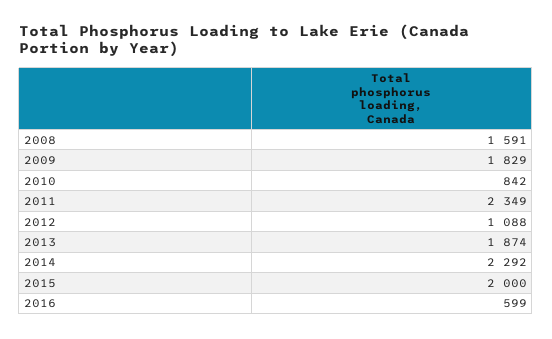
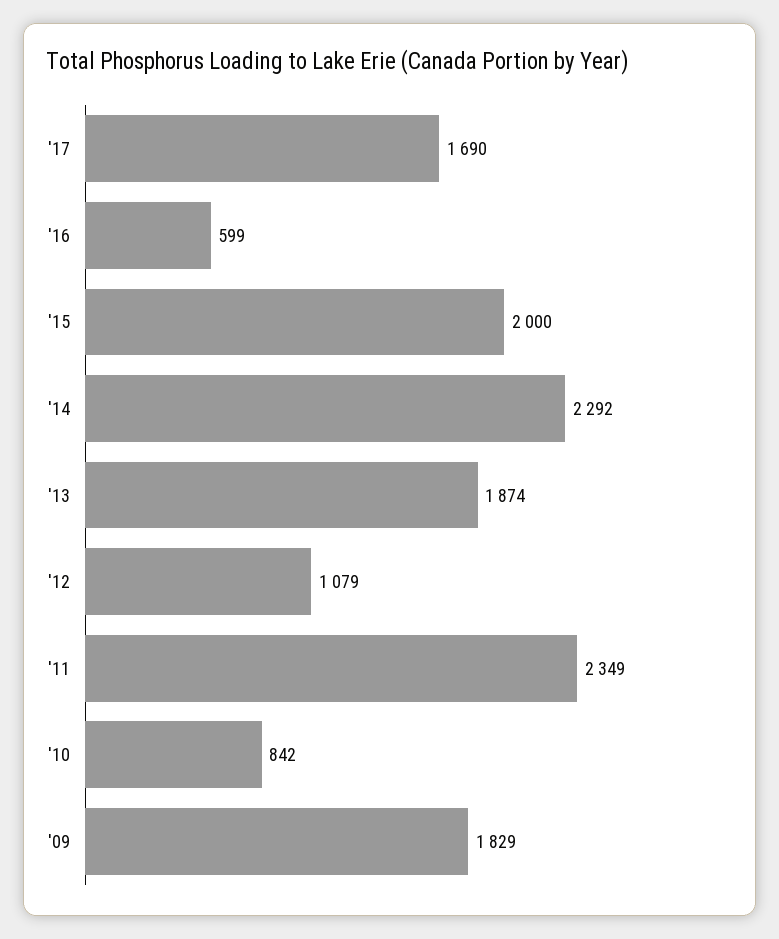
2008: 1591 -> none
2012: 1088 -> 1079
'17: none -> 1690

